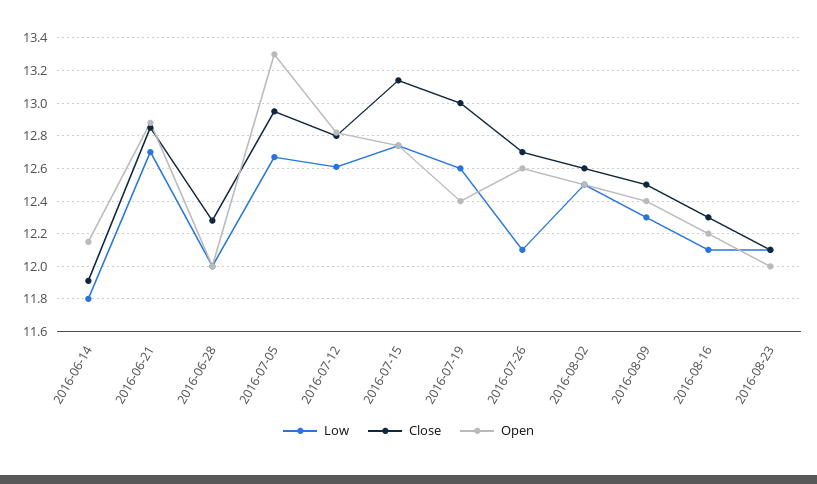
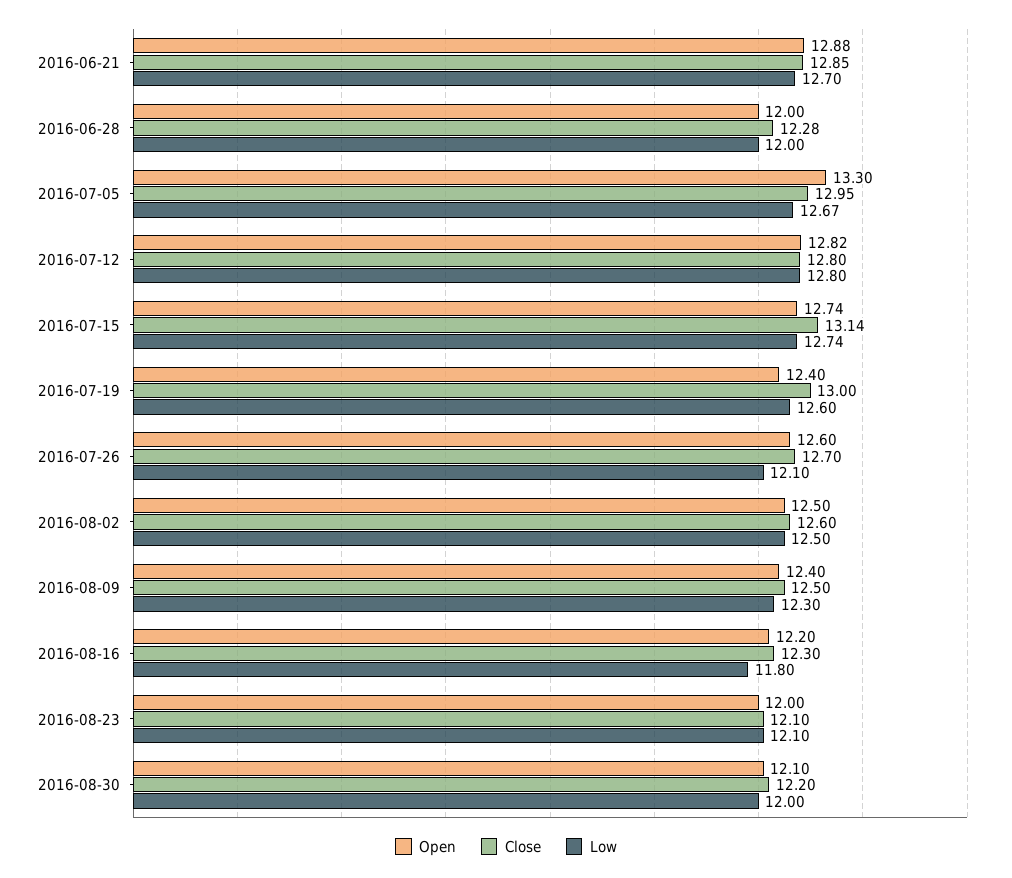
Low, 2016-06-14: 11.8 -> none
Close, 2016-06-14: 11.9 -> none
Open, 2016-06-14: 12.15 -> none
Low, 2016-07-12: 12.6 -> 12.8
Low, 2016-08-16: 12.1 -> 11.8
Open, 2016-08-30: none -> 12.1
Close, 2016-08-30: none -> 12.2
Low, 2016-08-30: none -> 12

